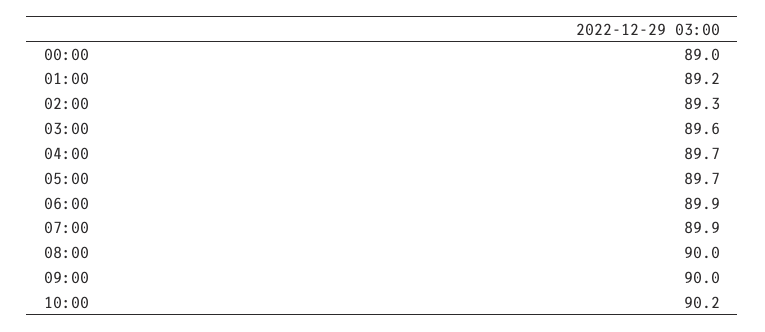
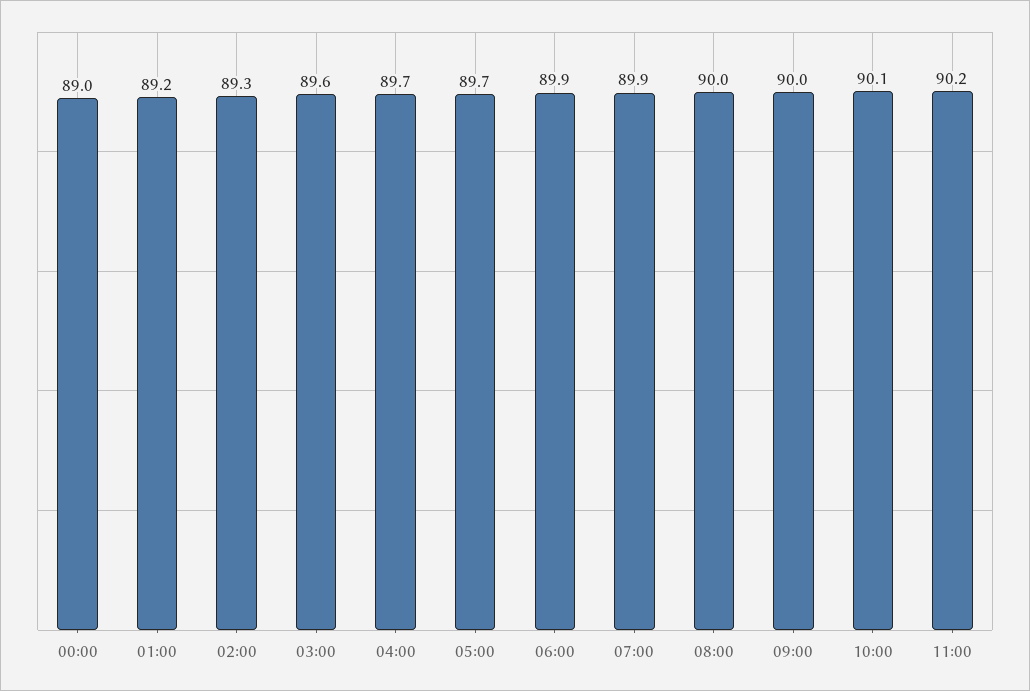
10:00: 90.2 -> 90.1
11:00: none -> 90.2

